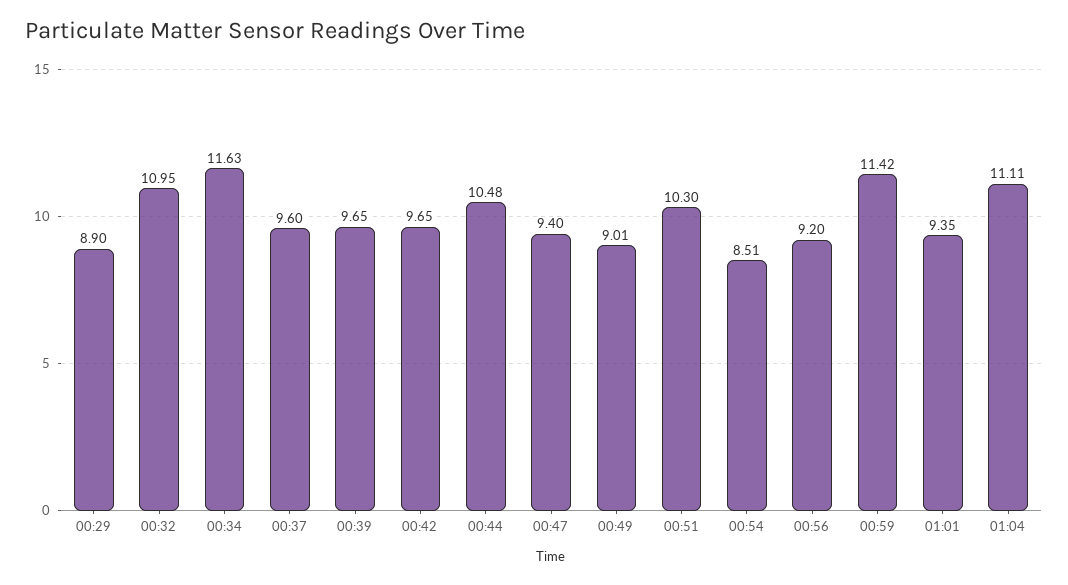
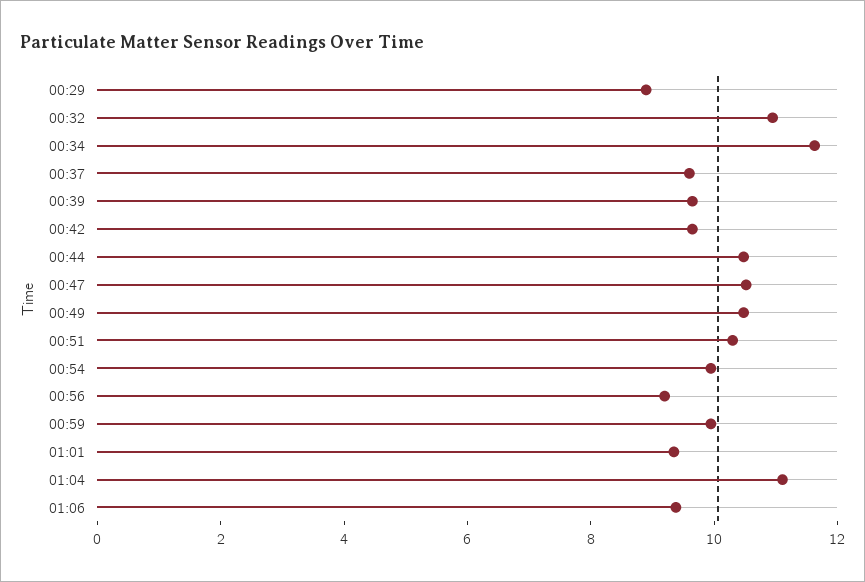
00:47: 9.4 -> 10.5
00:49: 9.01 -> 10.5
00:54: 8.51 -> 10
00:59: 11.42 -> 10
01:06: none -> 9.5

